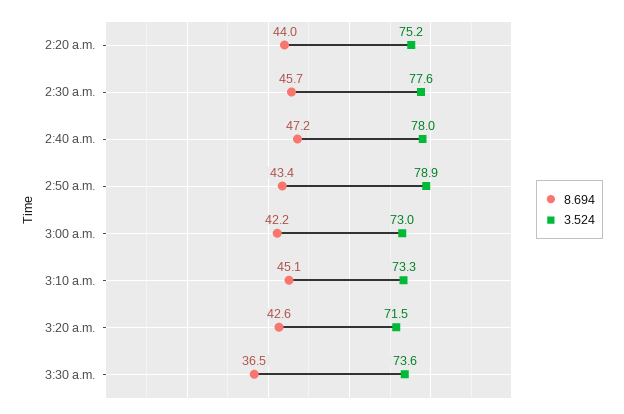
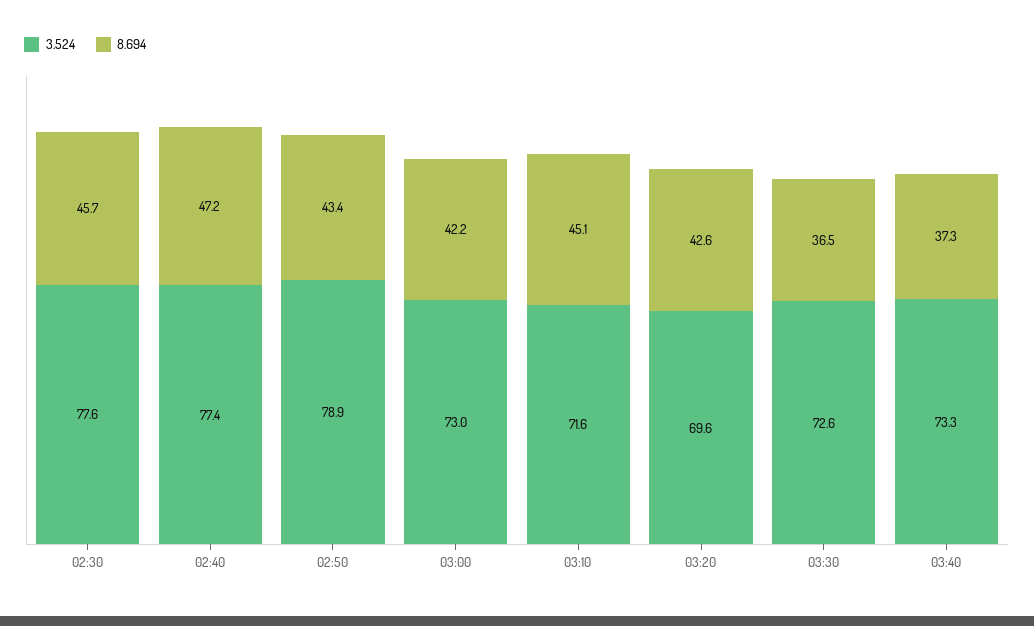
8.694, 2:20 a.m.: 44 -> none
3.524, 2:20 a.m.: 75.2 -> none
3.524, 2:40 a.m.: 78 -> 77.4
3.524, 3:10 a.m.: 73.3 -> 71.6
3.524, 3:20 a.m.: 71.5 -> 69.6
3.524, 3:30 a.m.: 73.6 -> 72.6
3.524, 03:40: none -> 73.3
8.694, 03:40: none -> 37.3

